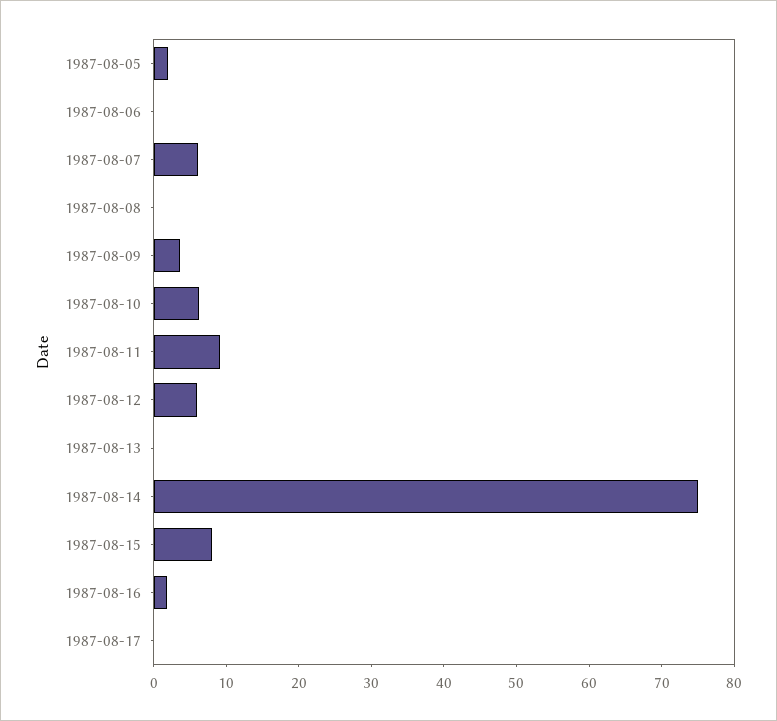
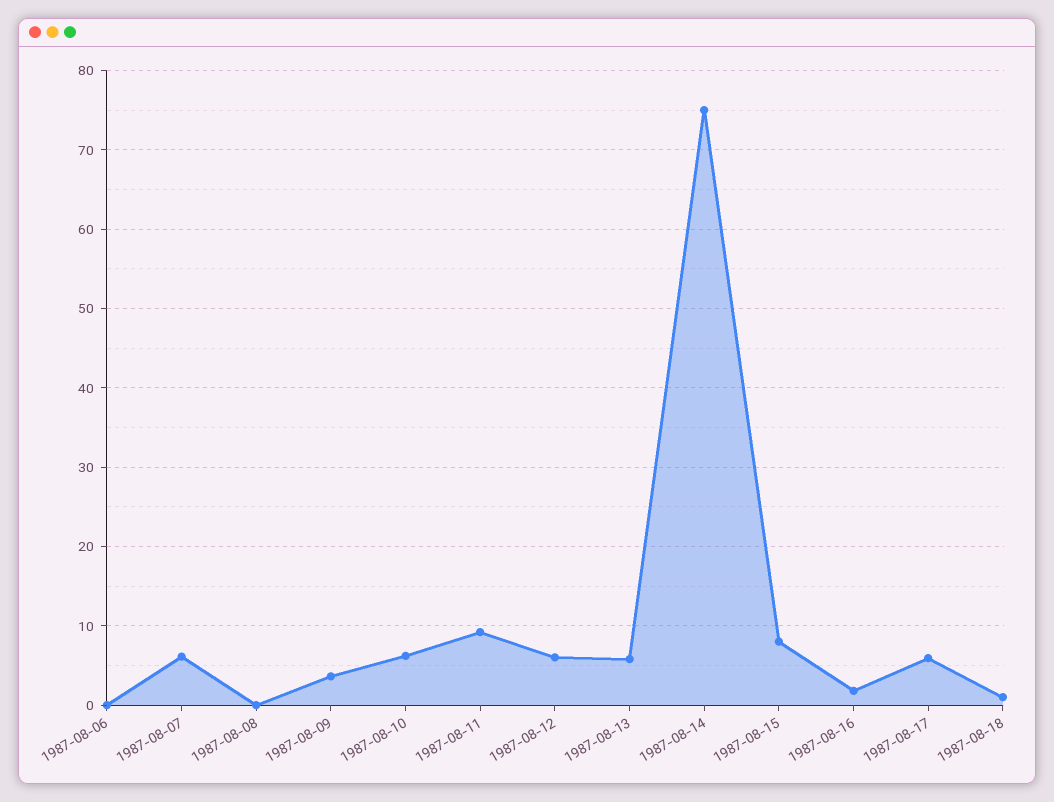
1987-08-05: 2 -> none
1987-08-13: 0 -> 6
1987-08-17: 0 -> 6
1987-08-18: none -> 1

